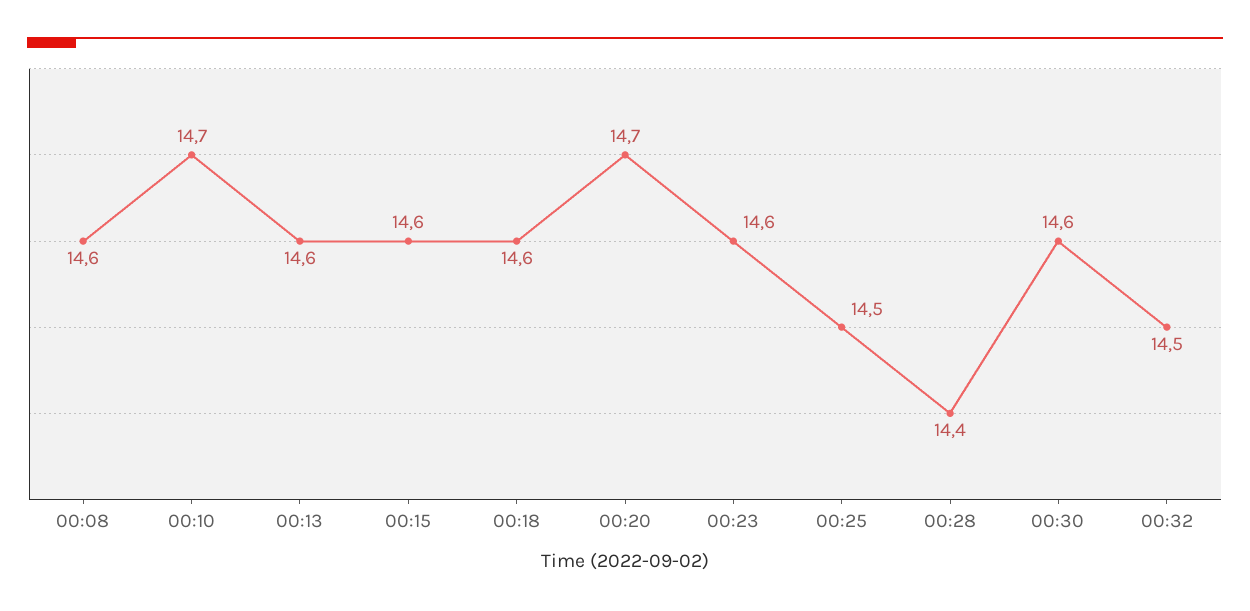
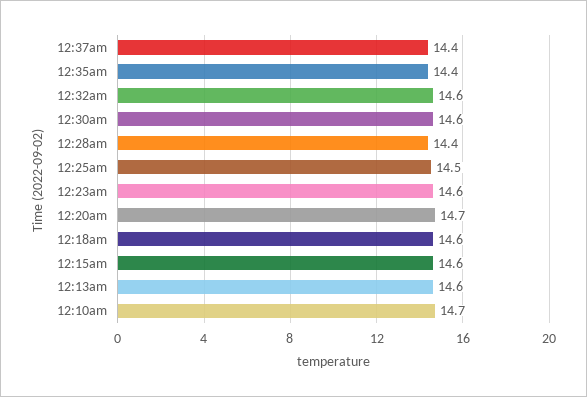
00:08: 14.6 -> none
00:32: 14.5 -> 14.6
12:37am: none -> 14.4
12:35am: none -> 14.4

